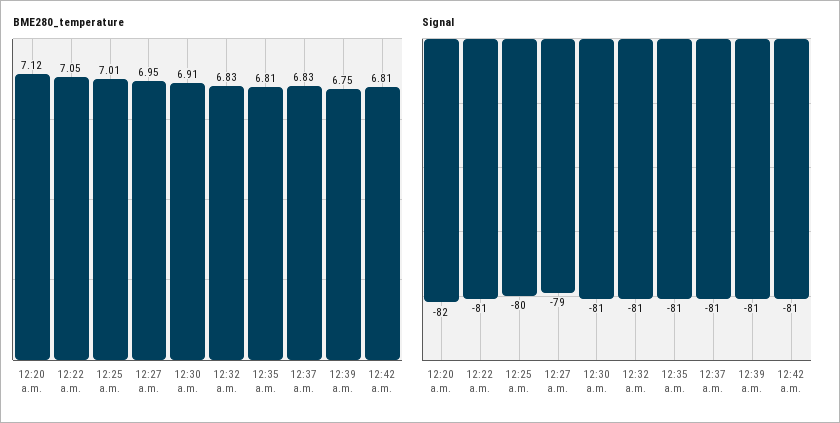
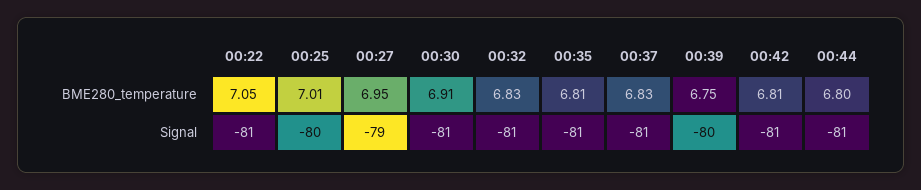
BME280_temperature, 12:20 a.m.: 7.12 -> none
Signal, 12:20 a.m.: -82 -> none
Signal, 12:39 a.m.: -81 -> -80
BME280_temperature, 00:44: none -> 6.8
Signal, 00:44: none -> -81

